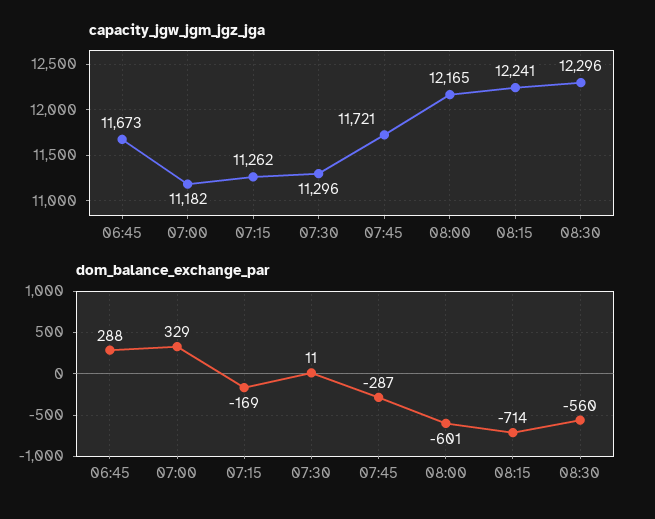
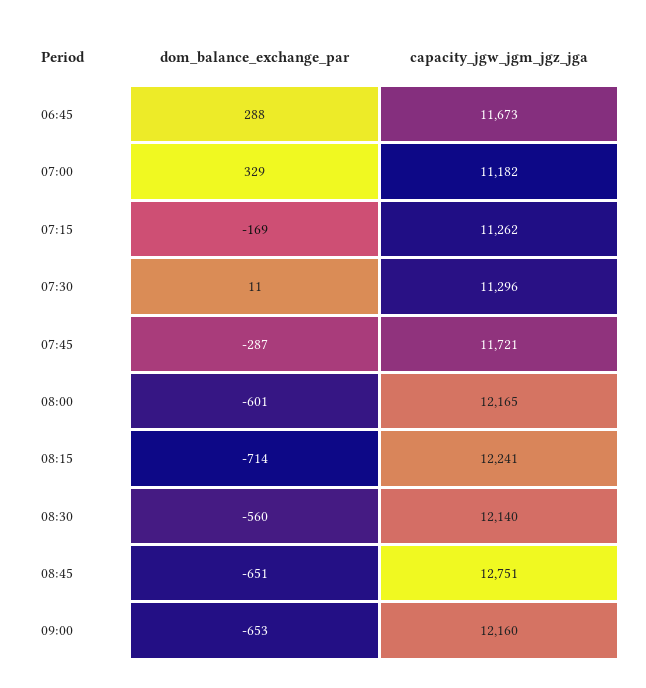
capacity_jgw_jgm_jgz_jga, 08:30: 12296 -> 12140
dom_balance_exchange_par, 08:45: none -> -651
capacity_jgw_jgm_jgz_jga, 08:45: none -> 12751
dom_balance_exchange_par, 09:00: none -> -653
capacity_jgw_jgm_jgz_jga, 09:00: none -> 12160

